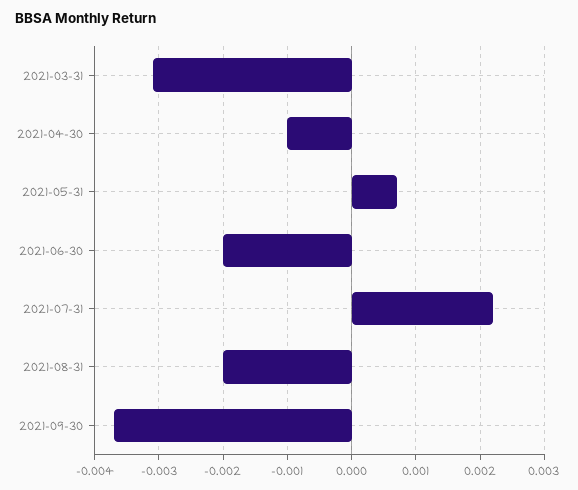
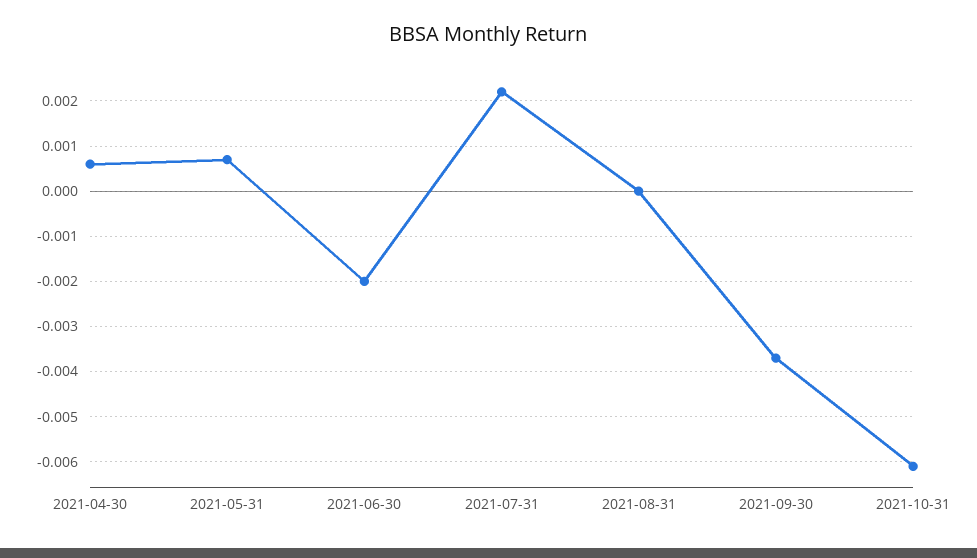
2021-03-31: -0.0031 -> none
2021-04-30: -0.001 -> 0.0005
2021-08-31: -0.002 -> 0
2021-10-31: none -> -0.006

